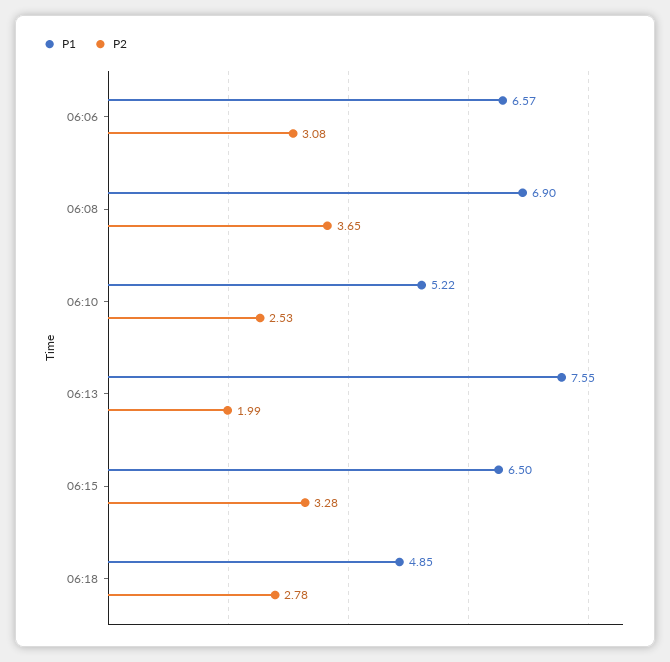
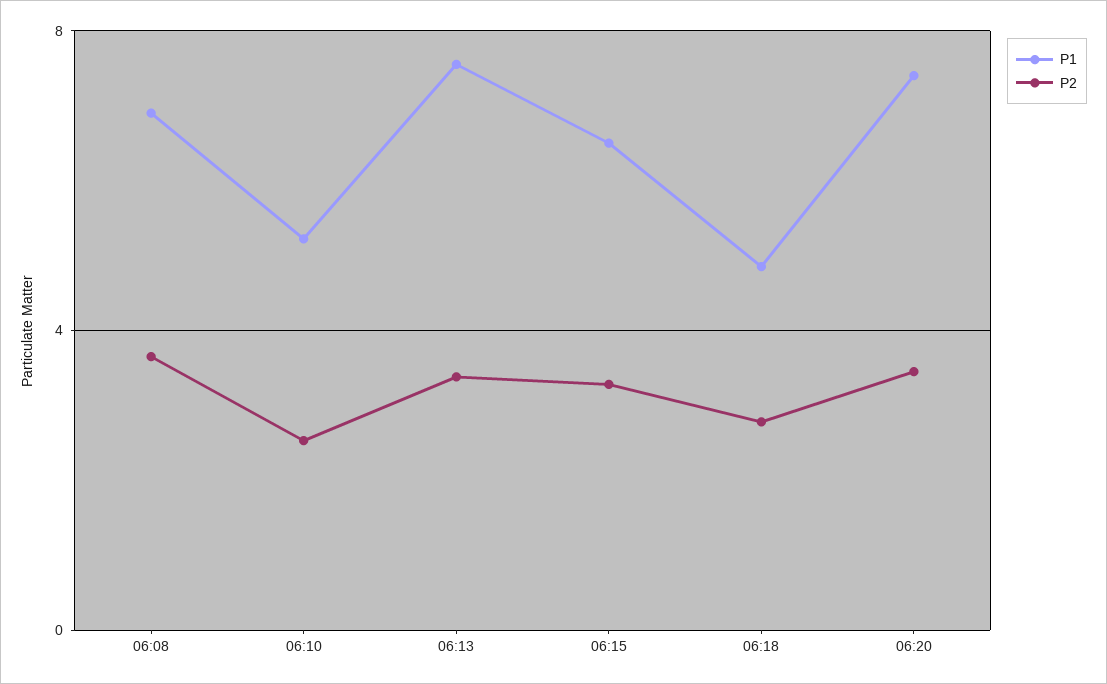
P1, 06:06: 6.57 -> none
P2, 06:06: 3.08 -> none
P2, 06:13: 1.99 -> 3.5
P1, 06:20: none -> 7.5
P2, 06:20: none -> 3.5

